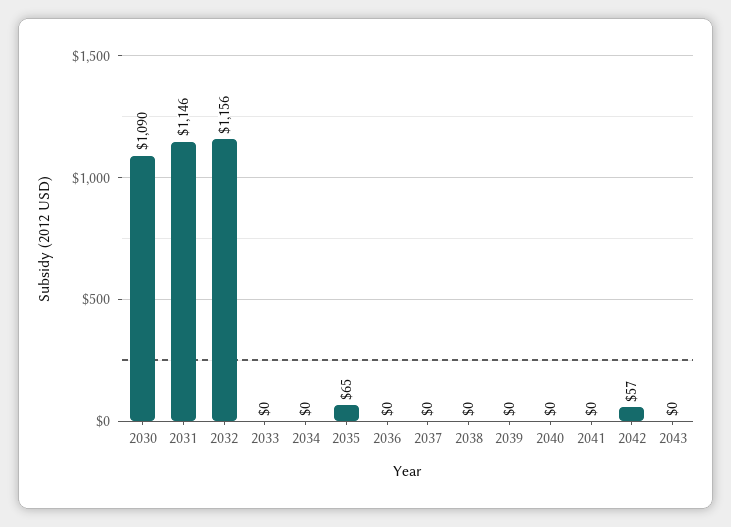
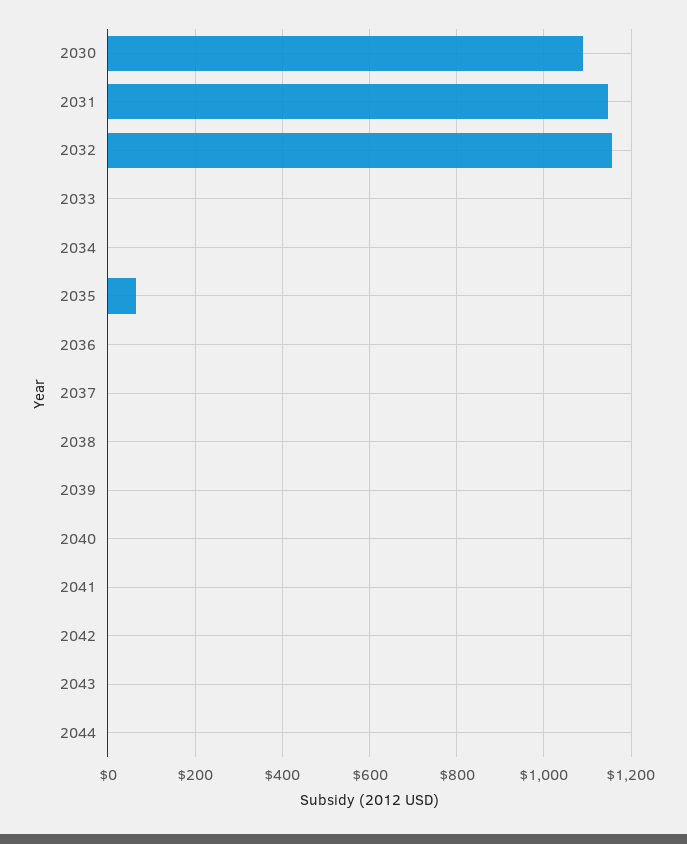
2042: 57 -> 0
2044: none -> 0

